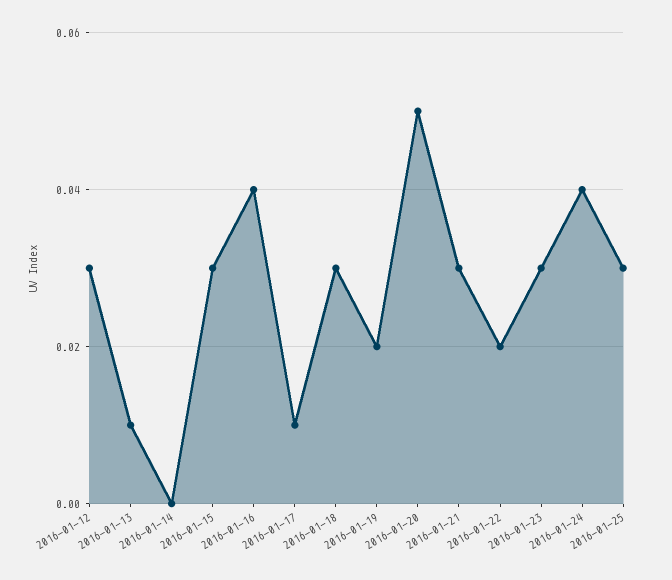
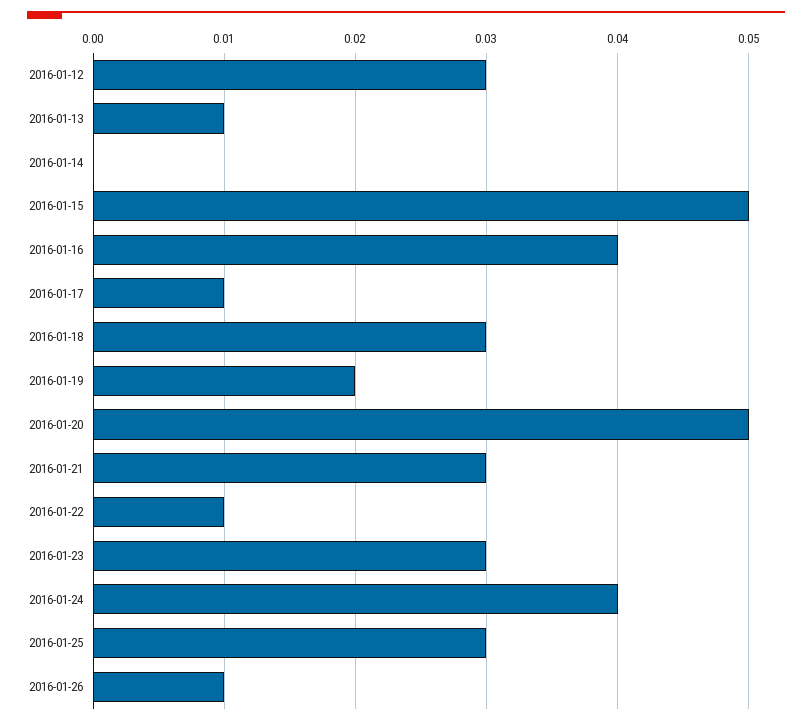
2016-01-15: 0.03 -> 0.05
2016-01-22: 0.02 -> 0.01
2016-01-26: none -> 0.01

